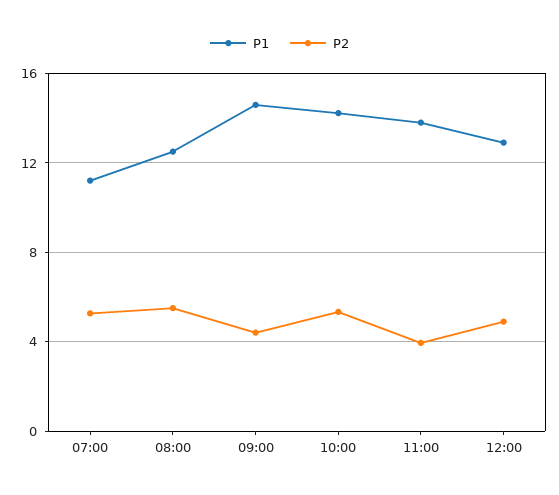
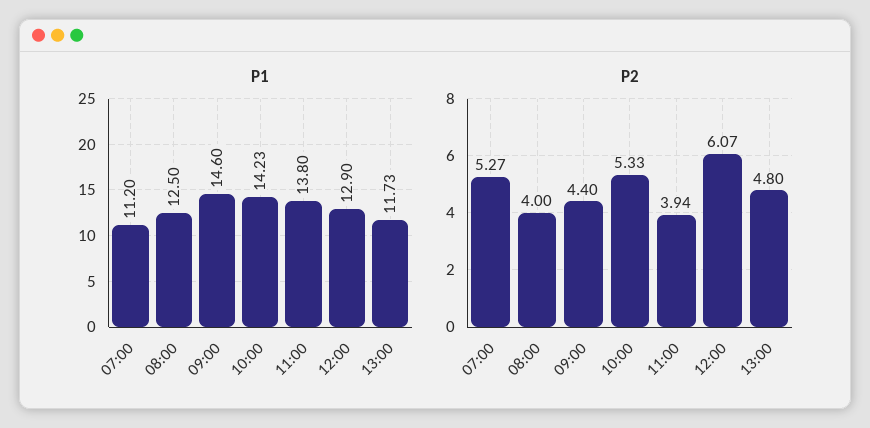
P2, 08:00: 5.5 -> 4
P2, 12:00: 5 -> 6.07
P1, 13:00: none -> 11.73
P2, 13:00: none -> 4.8

